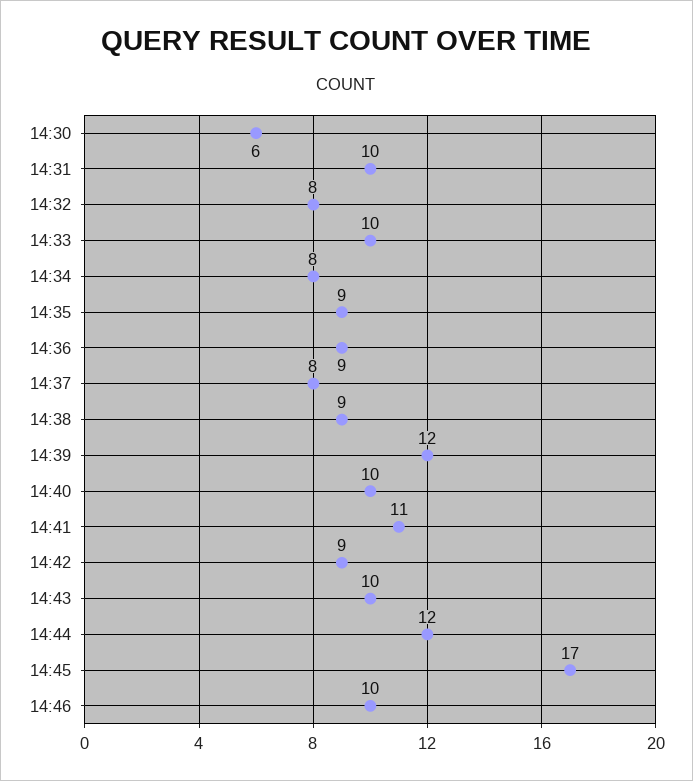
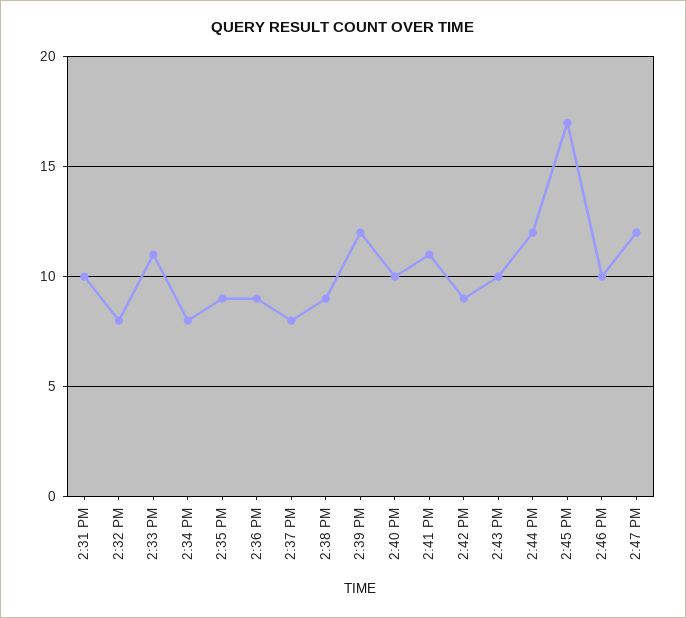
14:30: 6 -> none
14:33: 10 -> 11
2:47 PM: none -> 12

